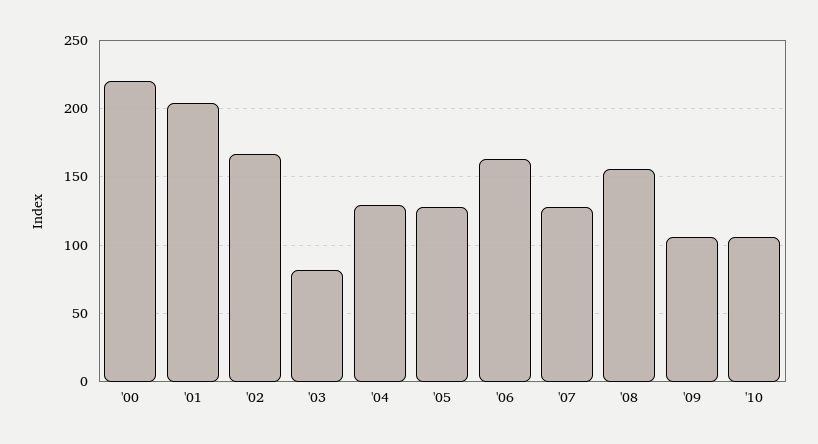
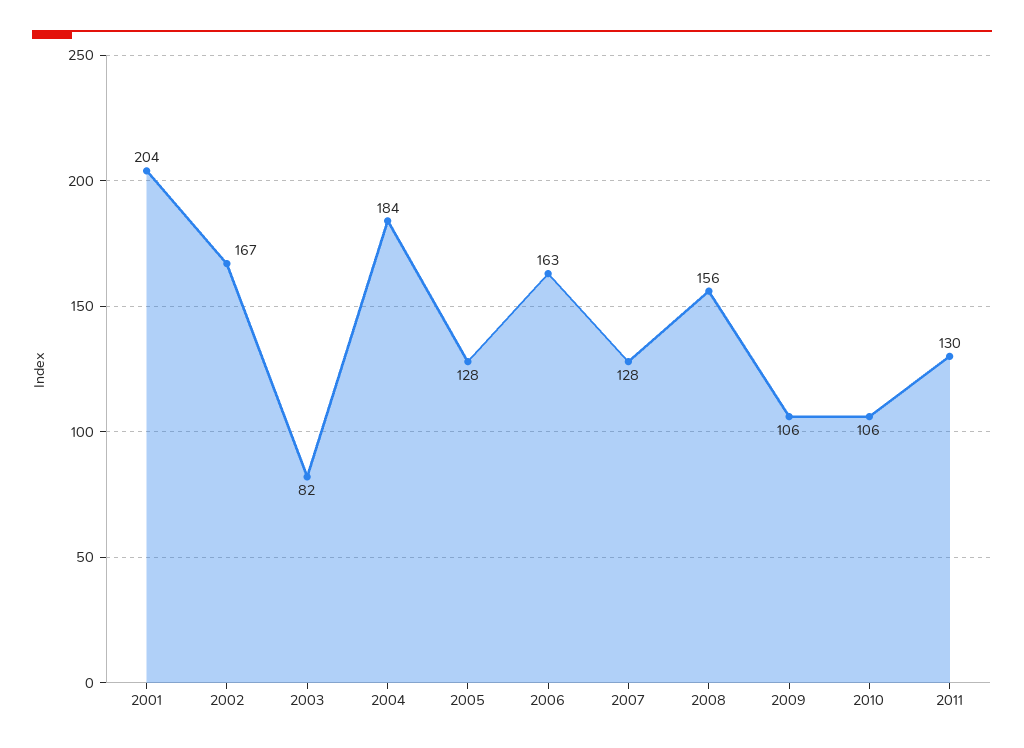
'00: 220 -> none
'04: 130 -> 184
2011: none -> 130

